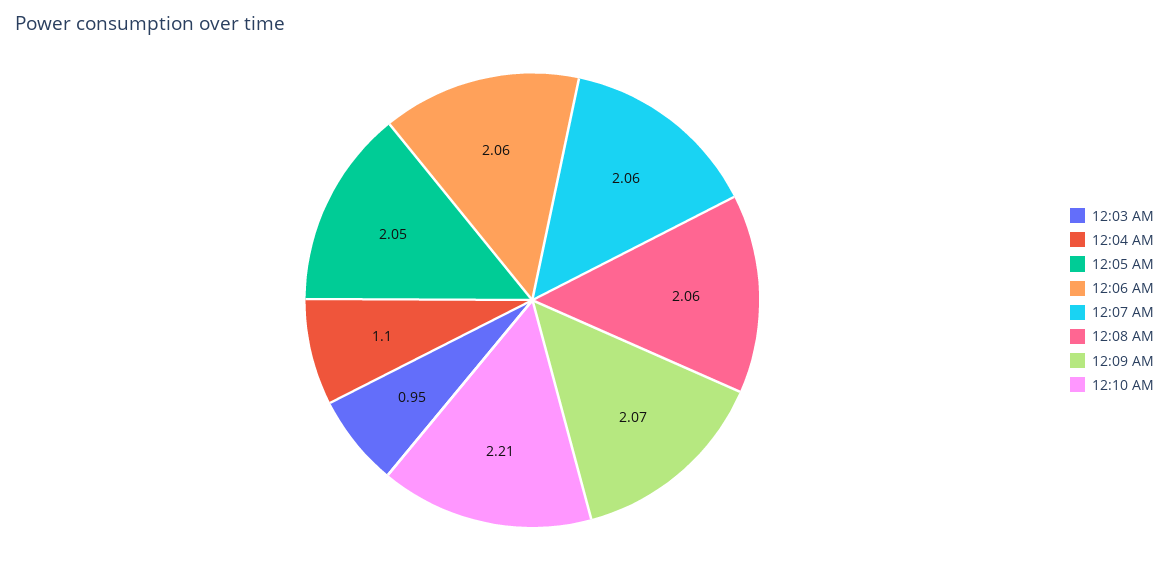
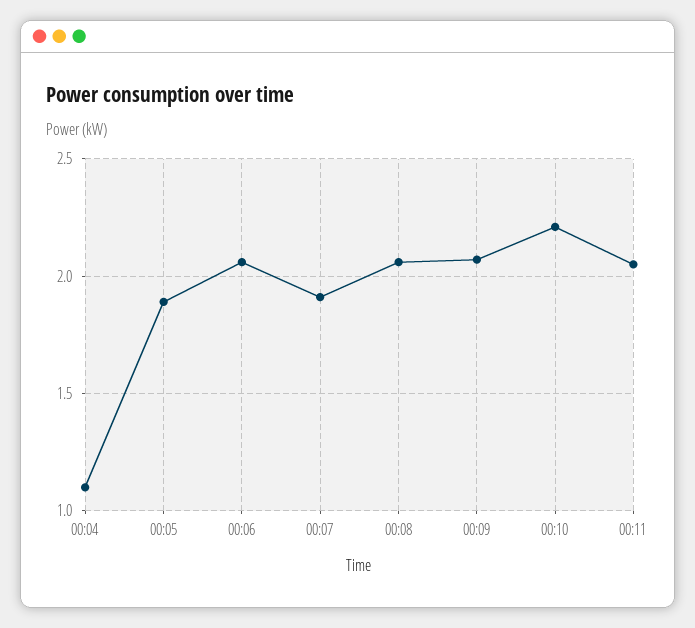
12:03 AM: 0.95 -> none
12:05 AM: 2.05 -> 1.9
12:07 AM: 2.06 -> 1.9
00:11: none -> 2.05

